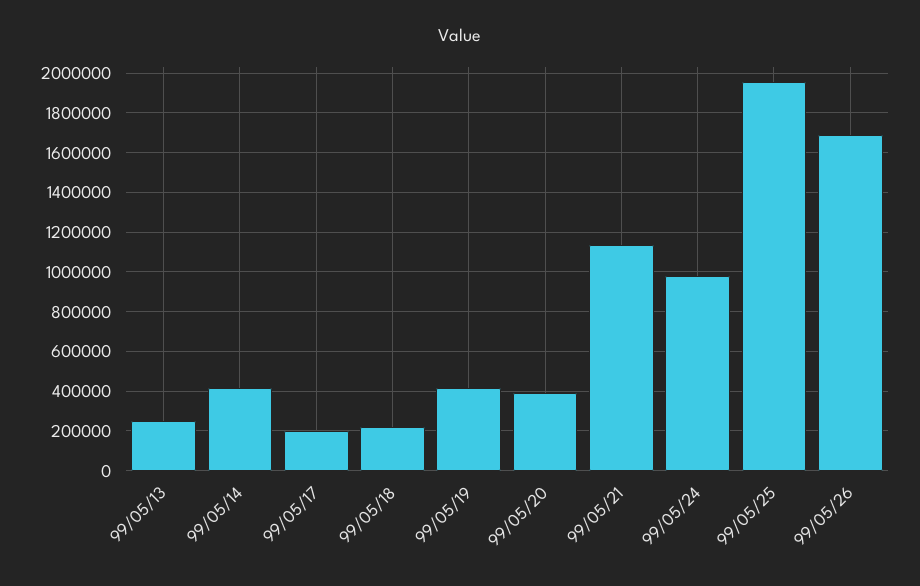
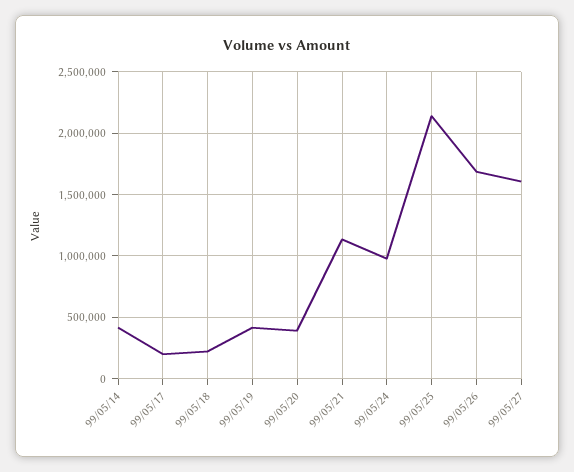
99/05/13: 250000 -> none
99/05/25: 1950000 -> 2150000
99/05/27: none -> 1600000

